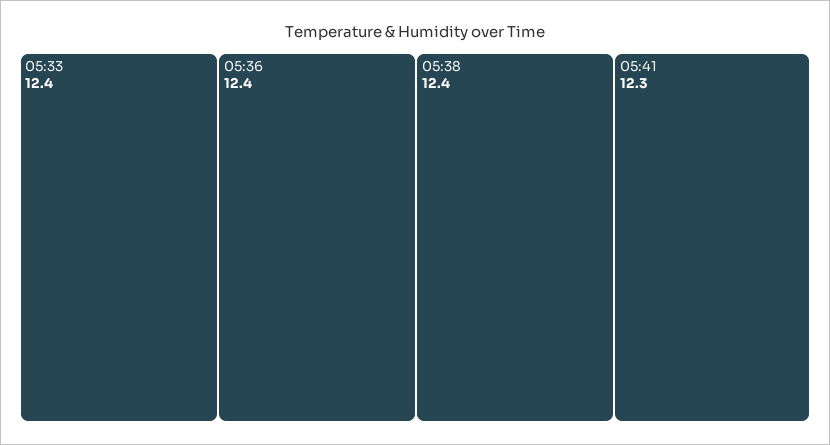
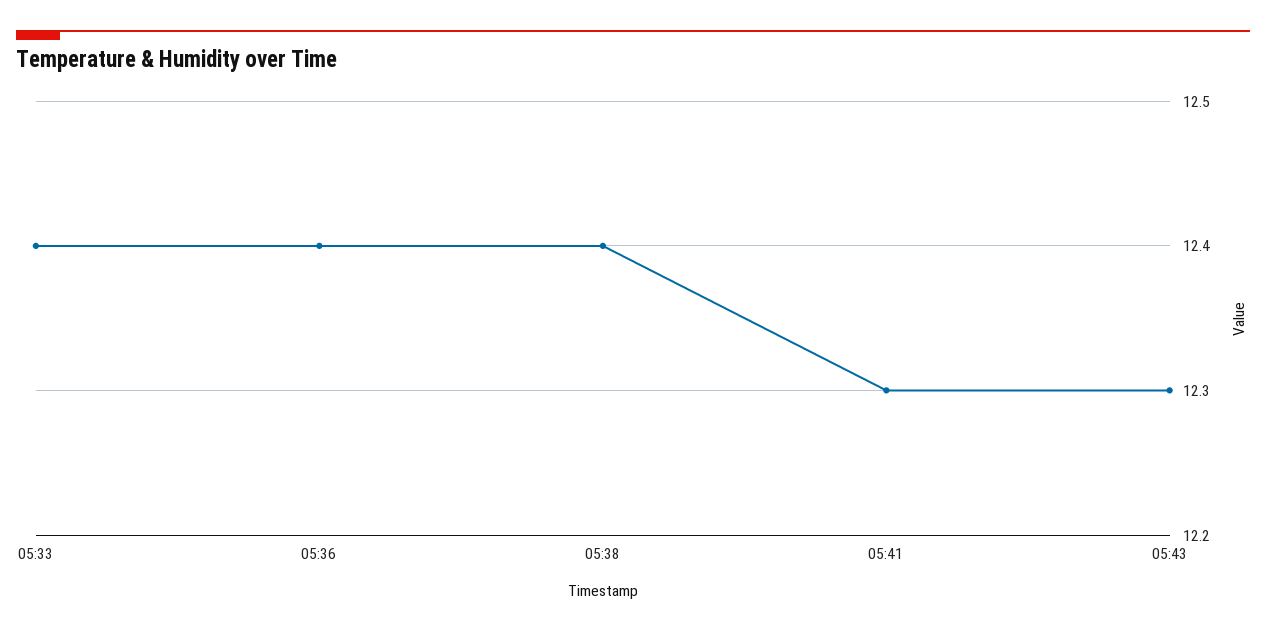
05:43: none -> 12.3

